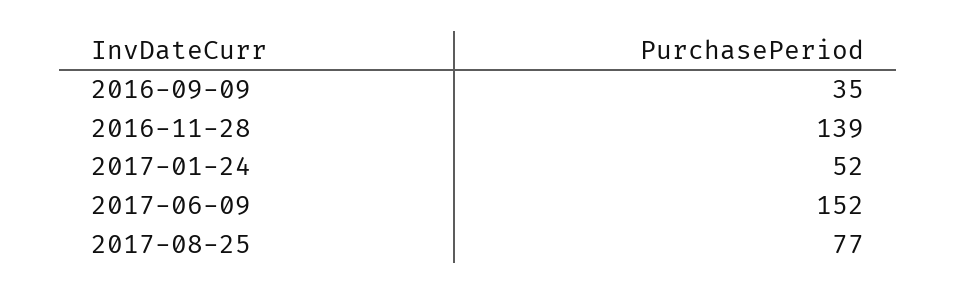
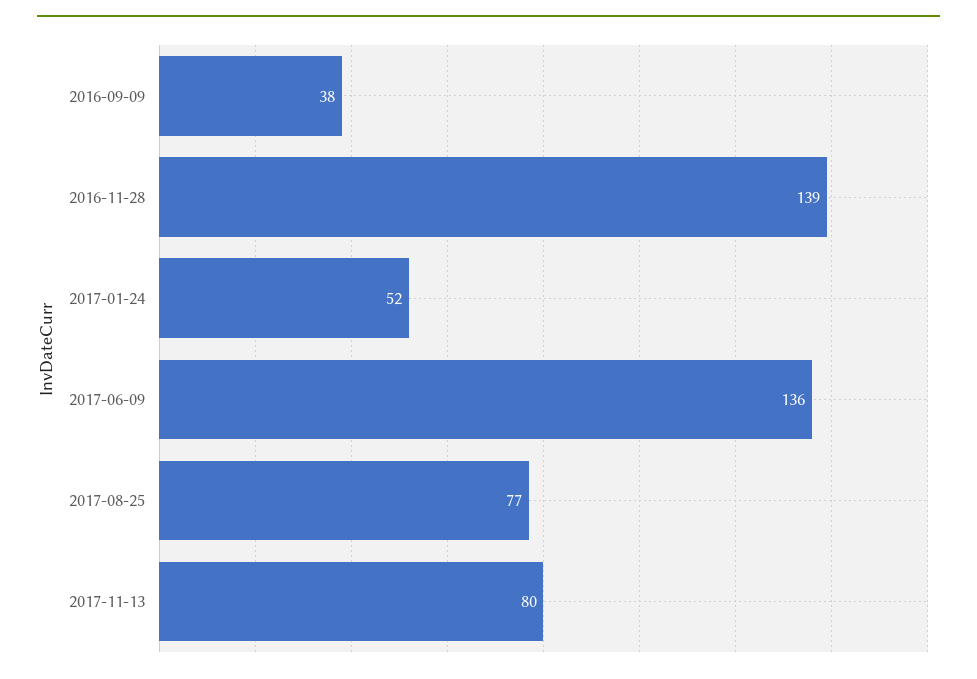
2016-09-09: 35 -> 38
2017-06-09: 152 -> 136
2017-11-13: none -> 80

